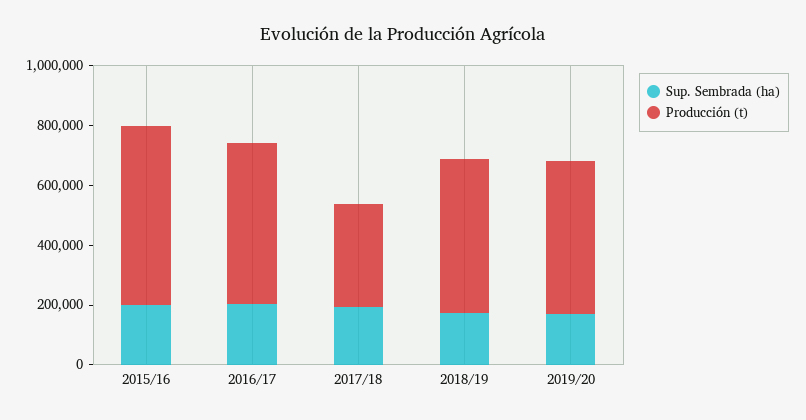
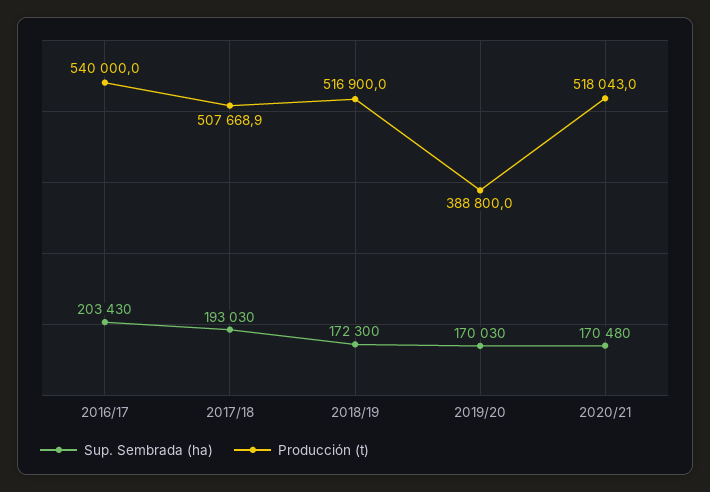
Sup. Sembrada (ha), 2015/16: 200000 -> none
Producción (t), 2015/16: 600000 -> none
Producción (t), 2017/18: 350000 -> 507668.9
Producción (t), 2019/20: 500000 -> 388800
Sup. Sembrada (ha), 2020/21: none -> 170480
Producción (t), 2020/21: none -> 518043

